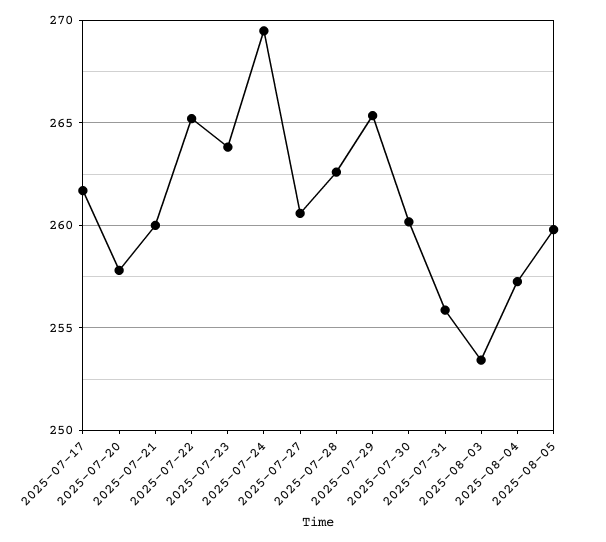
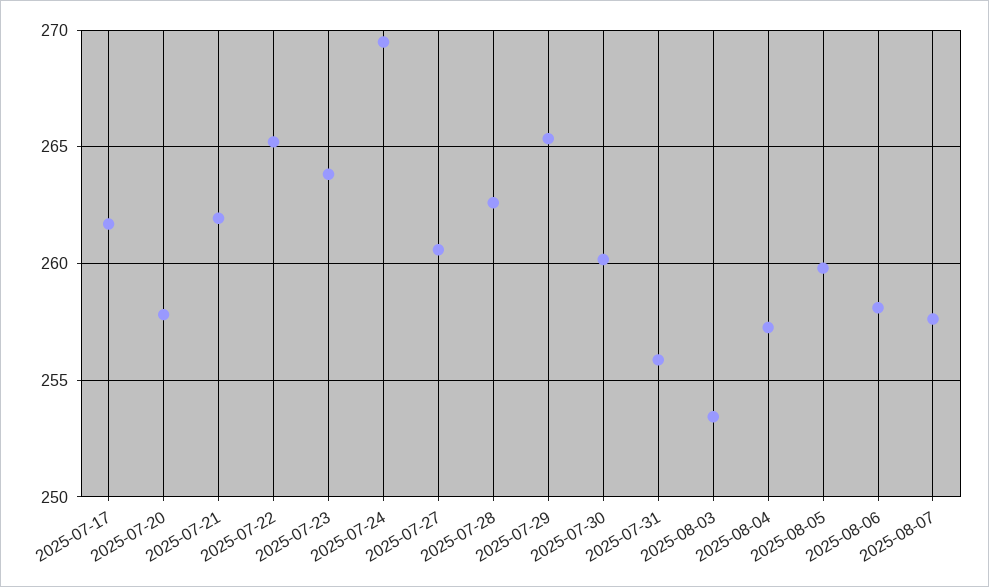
2025-07-21: 260 -> 262
2025-08-06: none -> 258
2025-08-07: none -> 257.5

